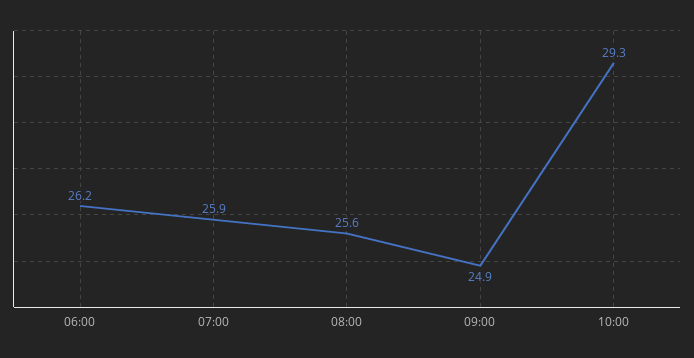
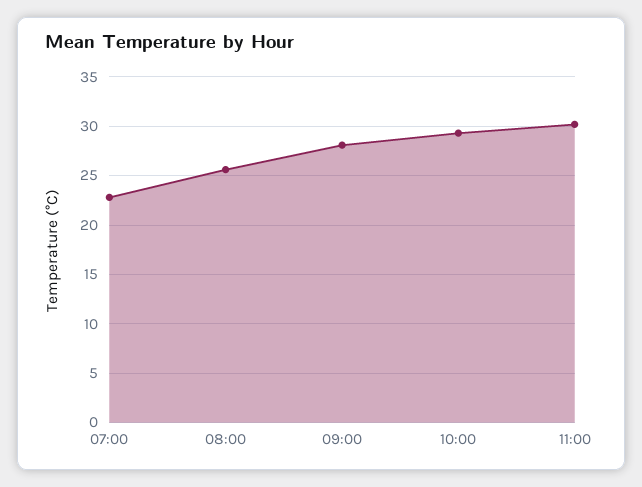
06:00: 26.2 -> none
07:00: 25.9 -> 23
09:00: 24.9 -> 28
11:00: none -> 30

